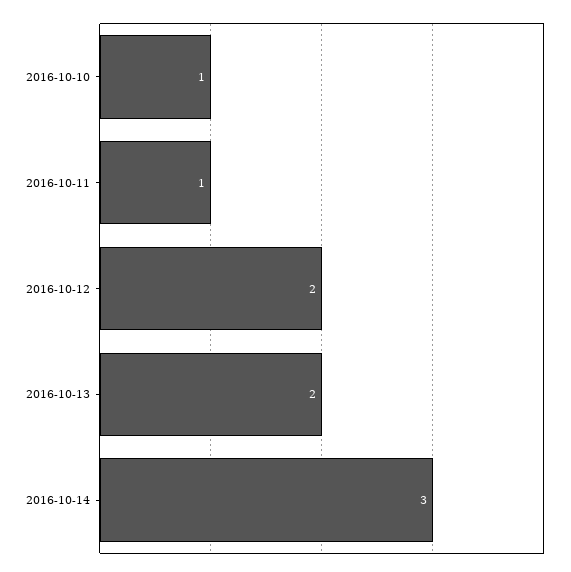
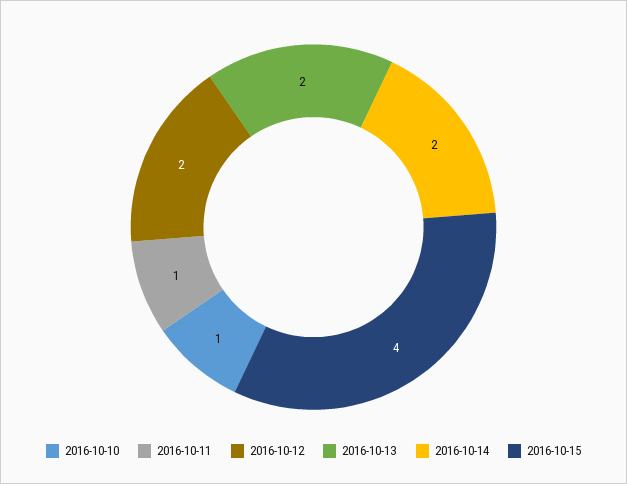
2016-10-14: 3 -> 2
2016-10-15: none -> 4

